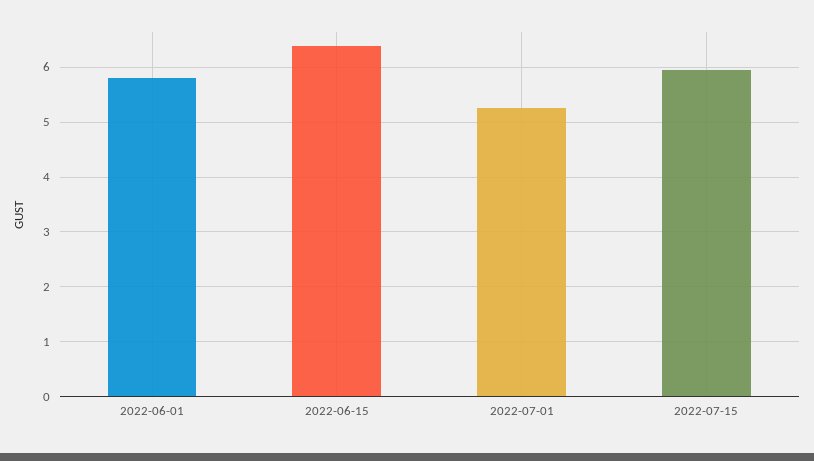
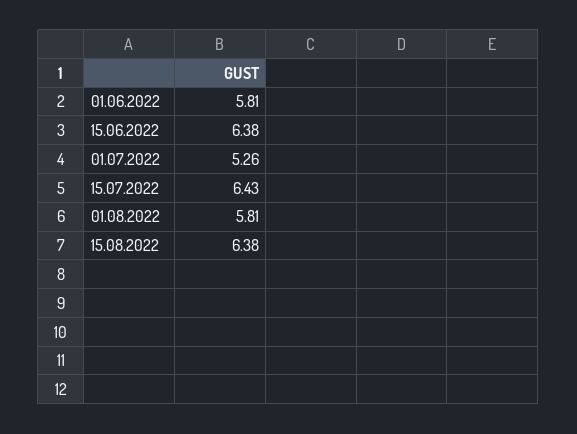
2022-07-15: 6 -> 6.43
01.08.2022: none -> 5.81
15.08.2022: none -> 6.38

